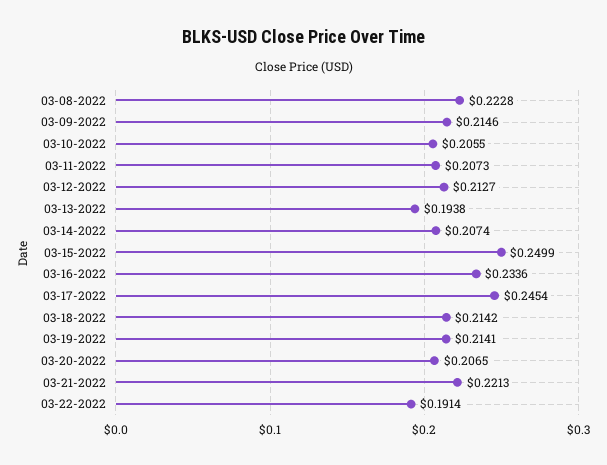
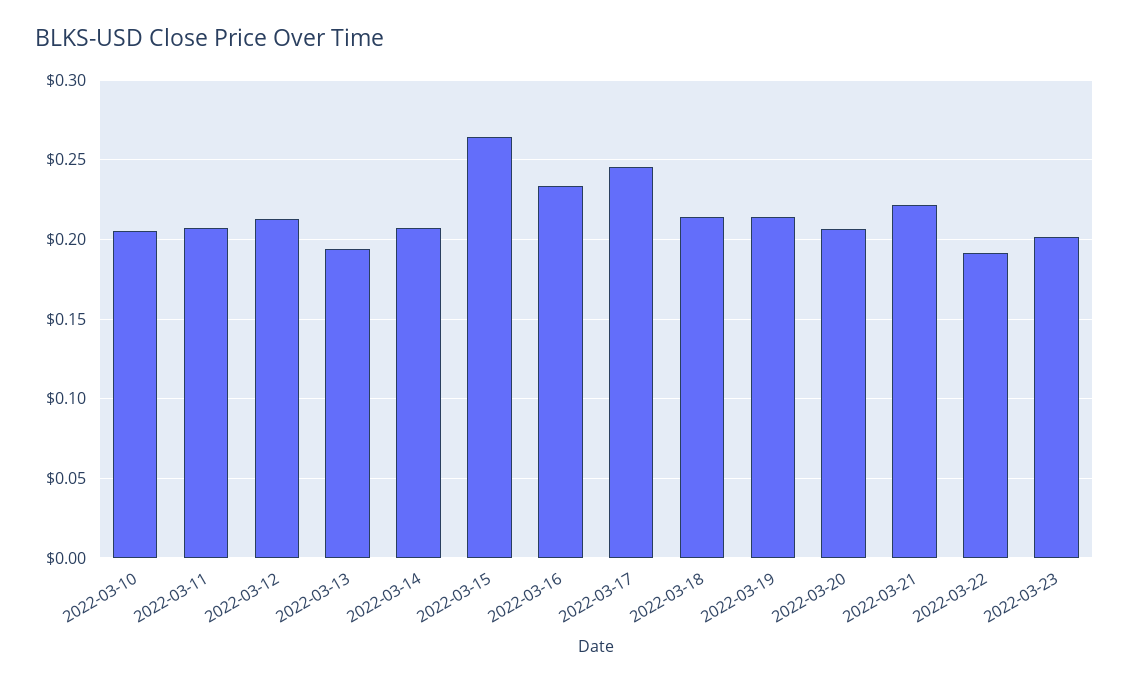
03-08-2022: 0.2228 -> none
03-09-2022: 0.2146 -> none
03-15-2022: 0.2499 -> 0.265
2022-03-23: none -> 0.2

